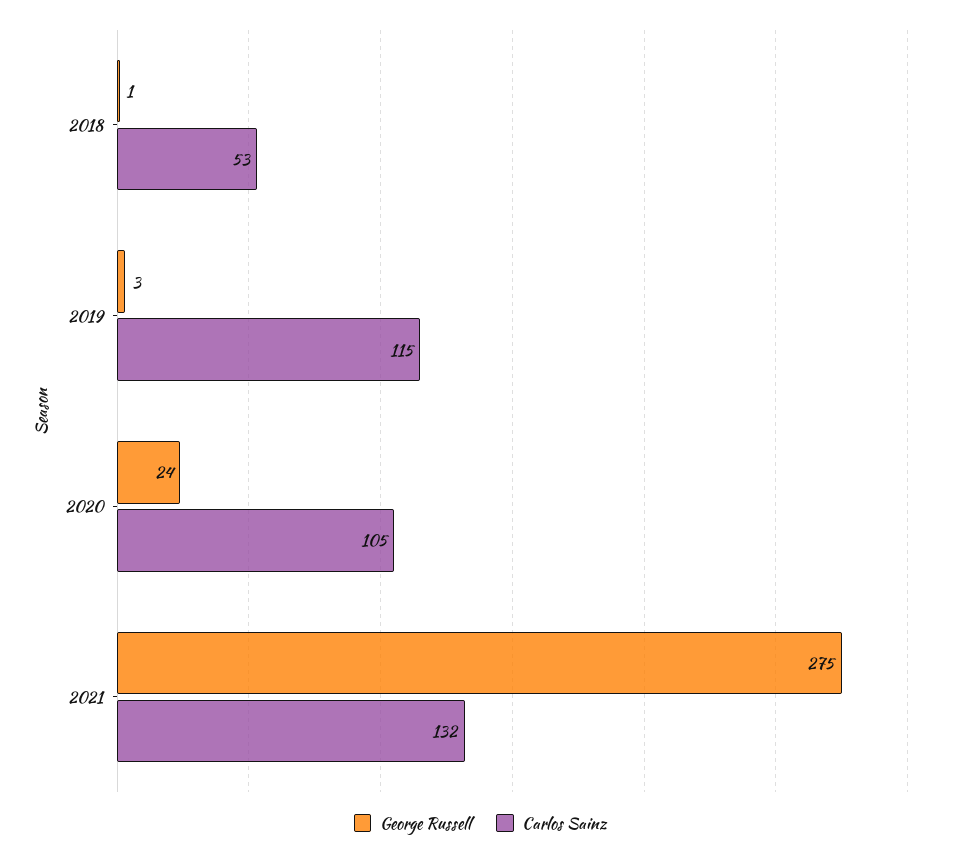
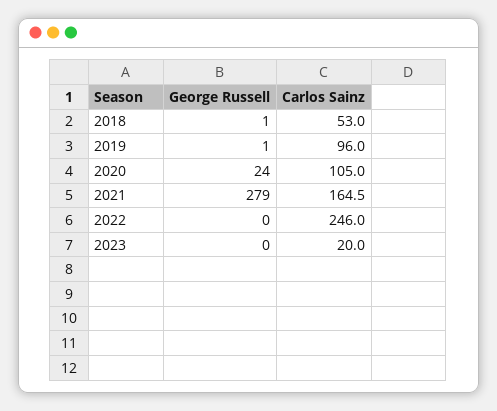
George Russell, 2019: 3 -> 1
Carlos Sainz, 2019: 115 -> 96
George Russell, 2021: 275 -> 279
Carlos Sainz, 2021: 132 -> 164.5
George Russell, 2022: none -> 0
Carlos Sainz, 2022: none -> 246
George Russell, 2023: none -> 0
Carlos Sainz, 2023: none -> 20

